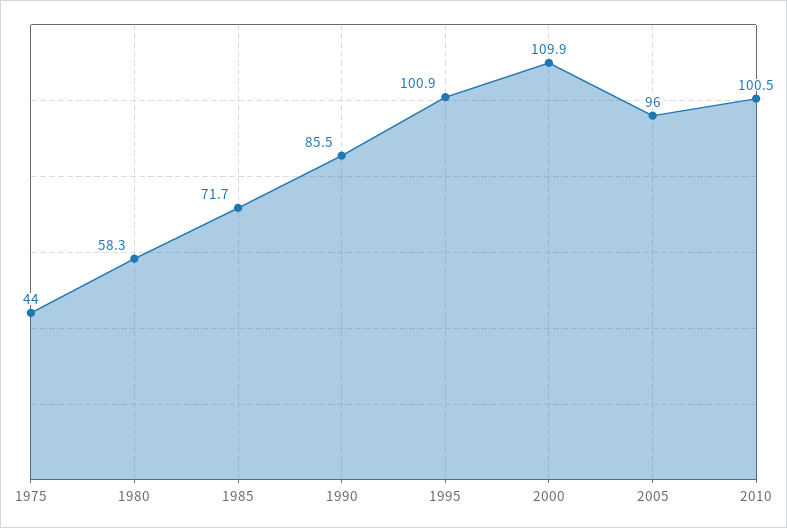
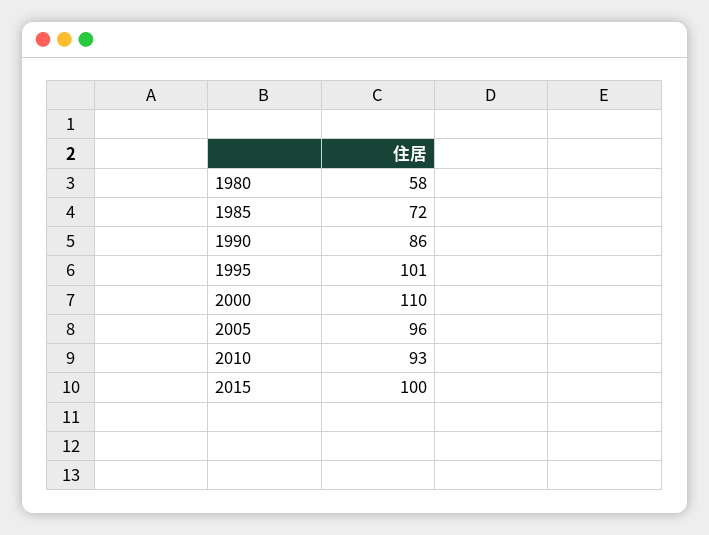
1975: 44 -> none
2010: 100.5 -> 93
2015: none -> 100

